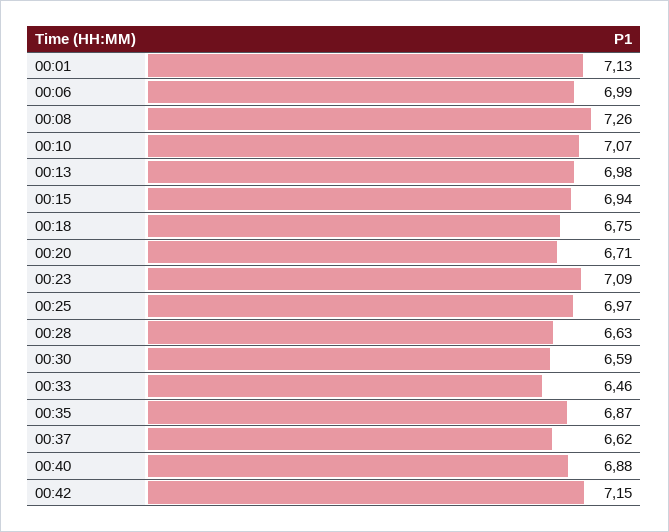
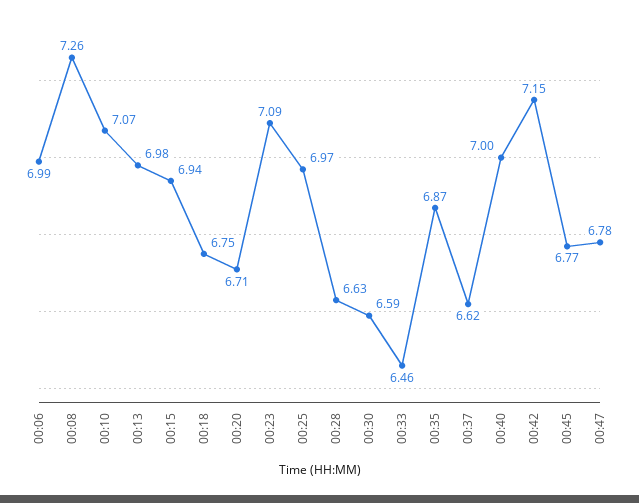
00:01: 7.13 -> none
00:40: 6.88 -> 7
00:45: none -> 6.77
00:47: none -> 6.78

